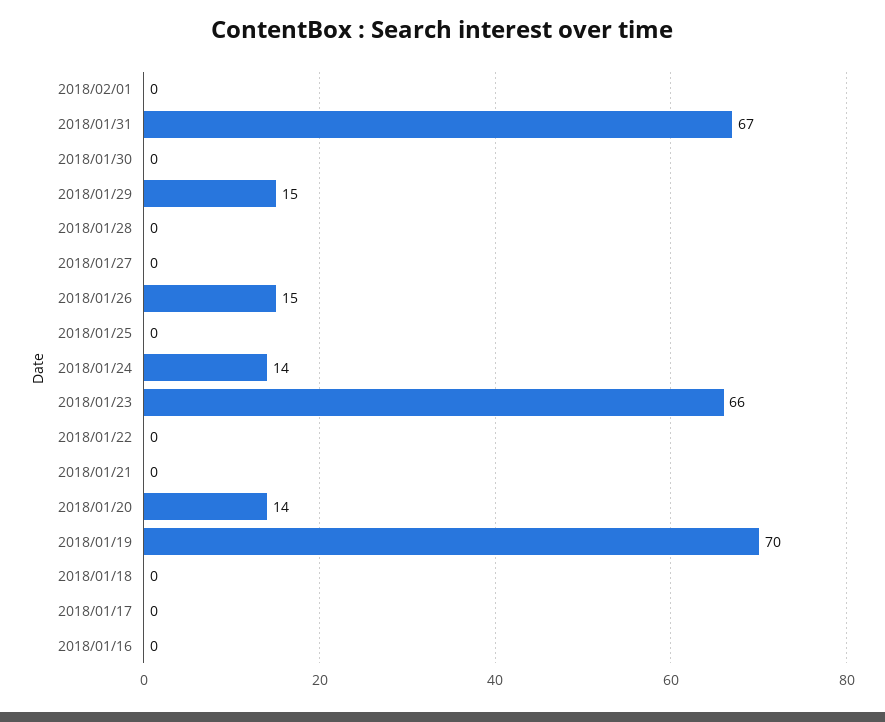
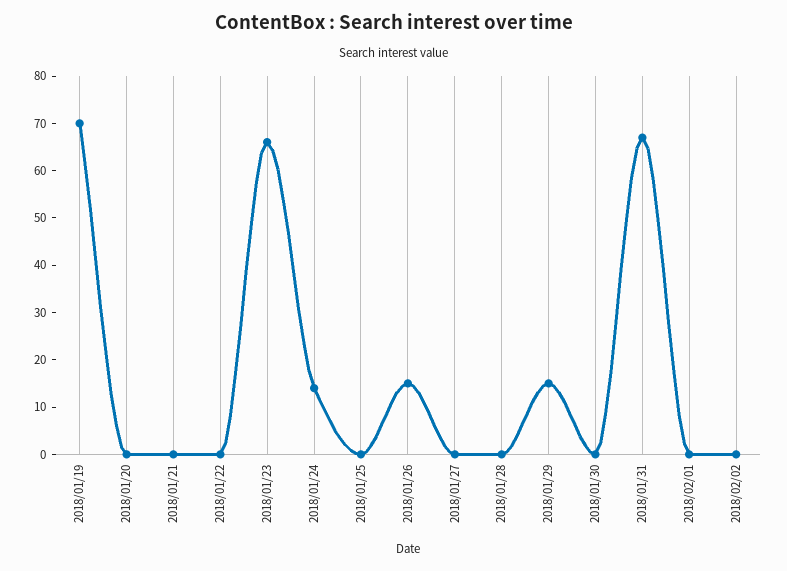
2018/01/20: 14 -> 0
2018/01/18: 0 -> none
2018/01/17: 0 -> none
2018/01/16: 0 -> none
2018/02/02: none -> 0

